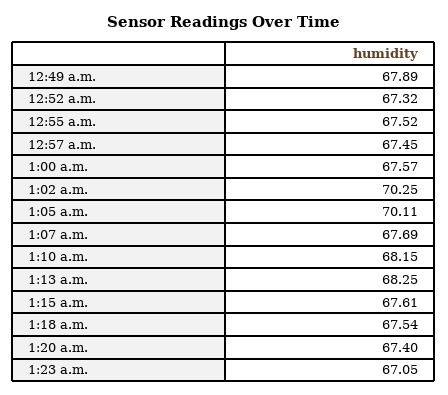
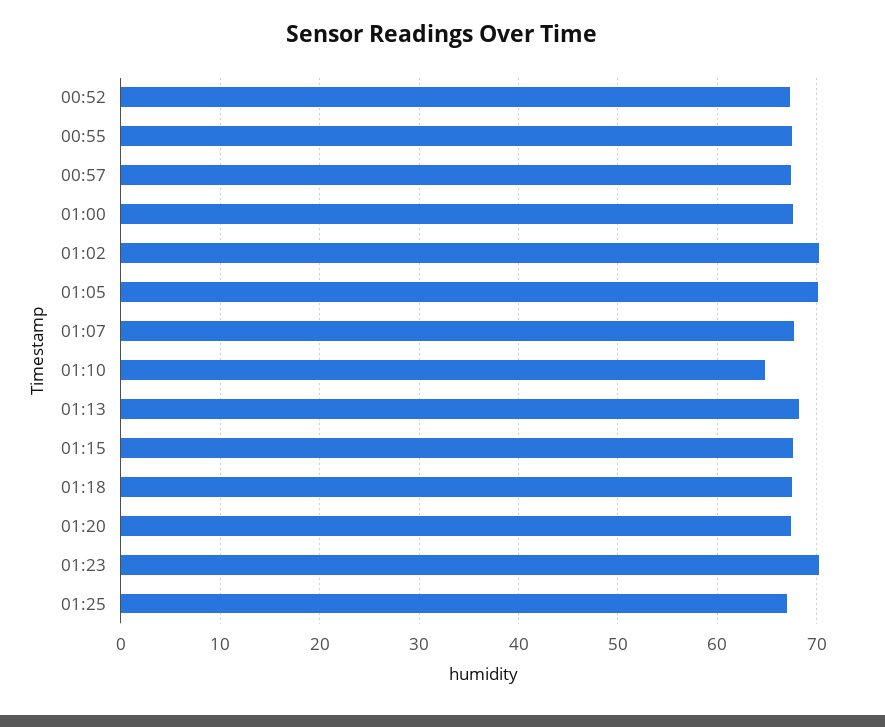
12:49 a.m.: 67.89 -> none
1:10 a.m.: 68.15 -> 65
1:23 a.m.: 67.05 -> 70
01:25: none -> 67

